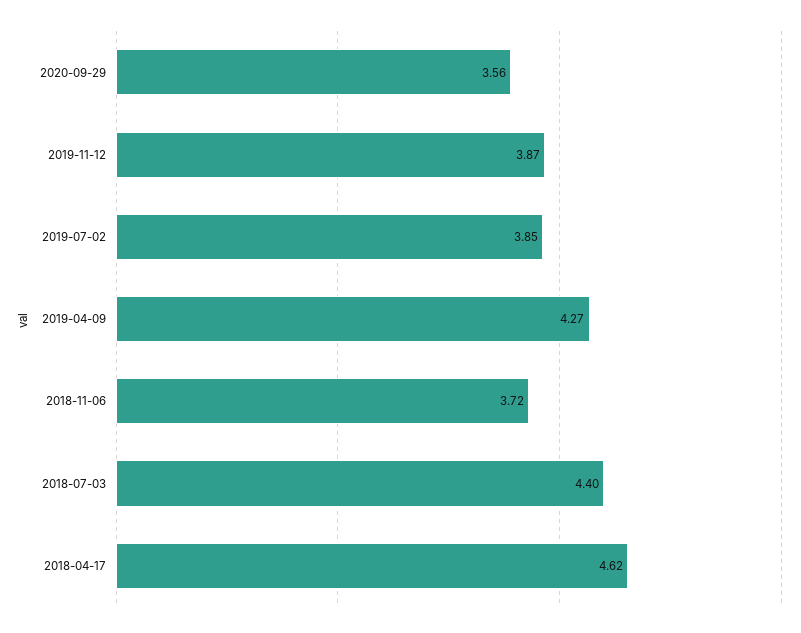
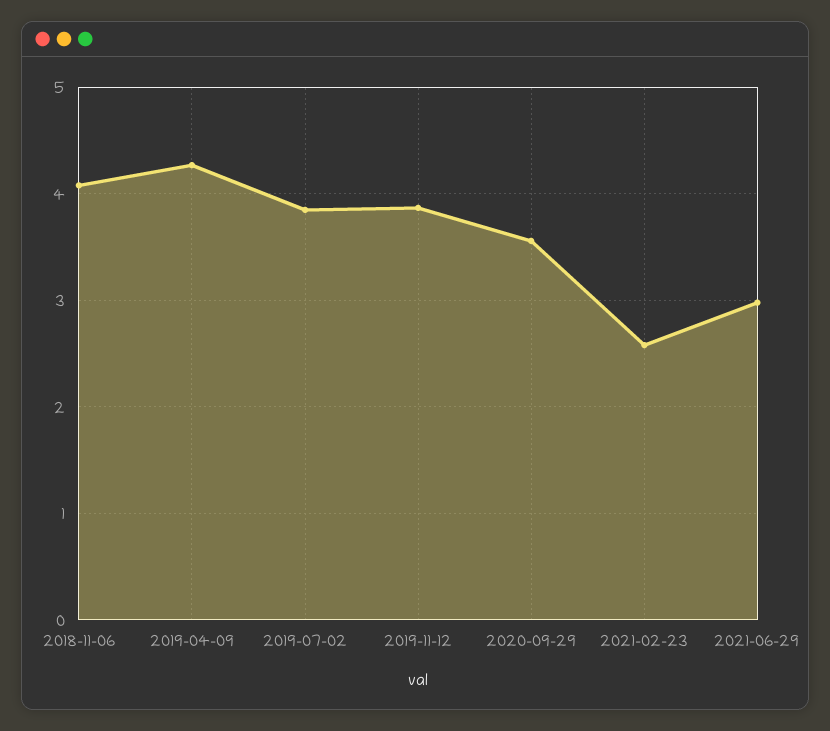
2018-11-06: 3.72 -> 4.1
2018-07-03: 4.4 -> none
2018-04-17: 4.62 -> none
2021-02-23: none -> 2.6
2021-06-29: none -> 3

